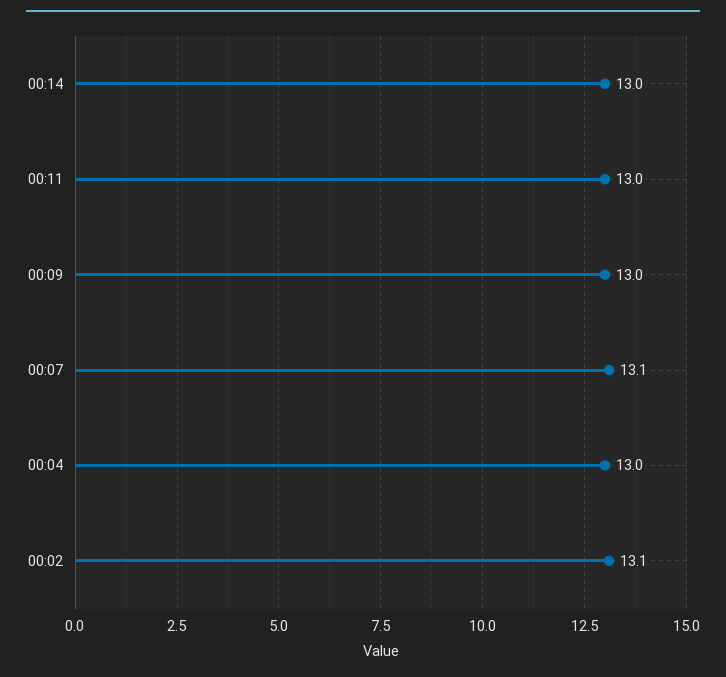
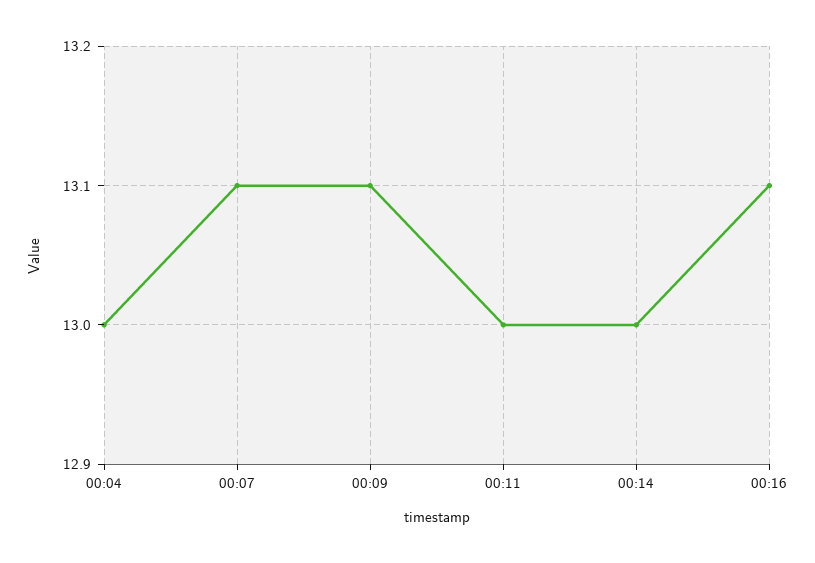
00:09: 13 -> 13.1
00:02: 13.1 -> none
00:16: none -> 13.1

